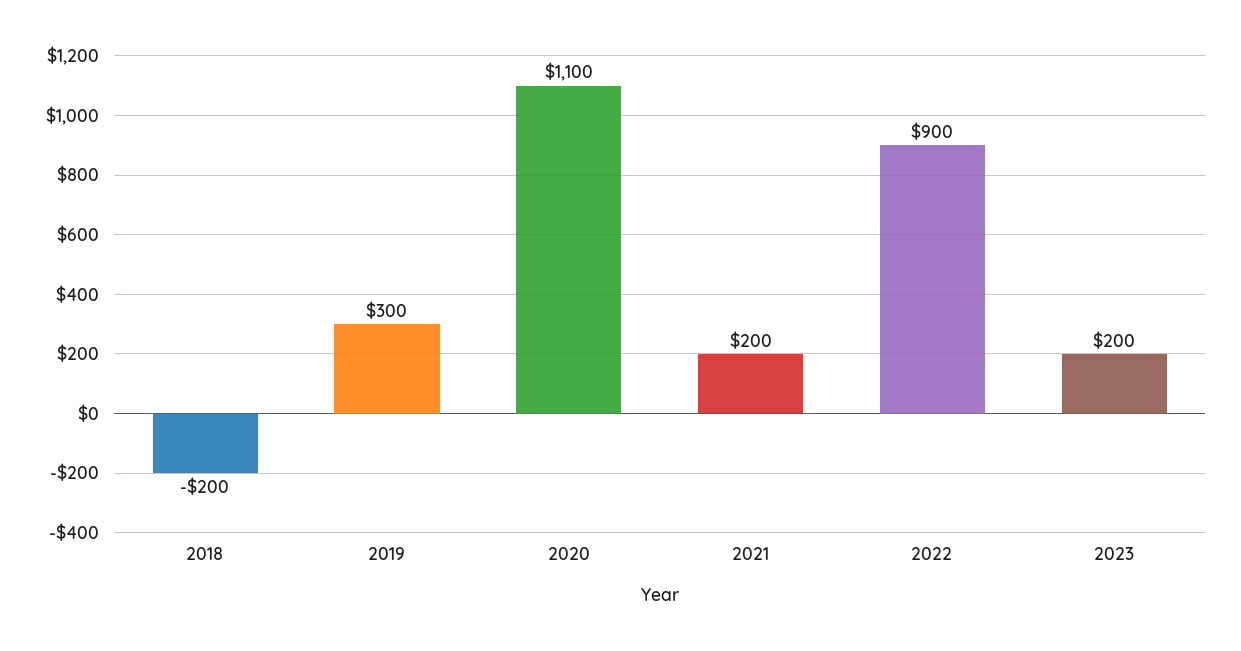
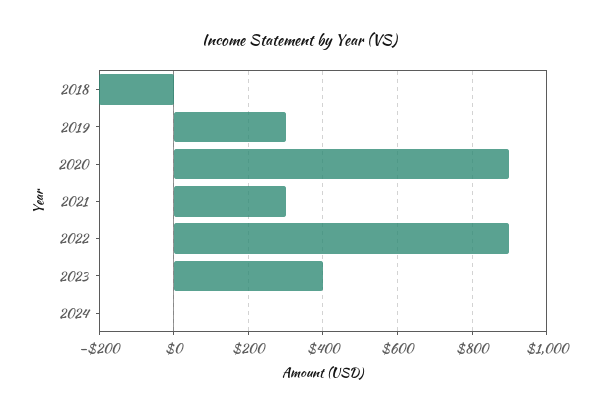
2020: 1100 -> 900
2021: 200 -> 300
2023: 200 -> 400
2024: none -> 0

